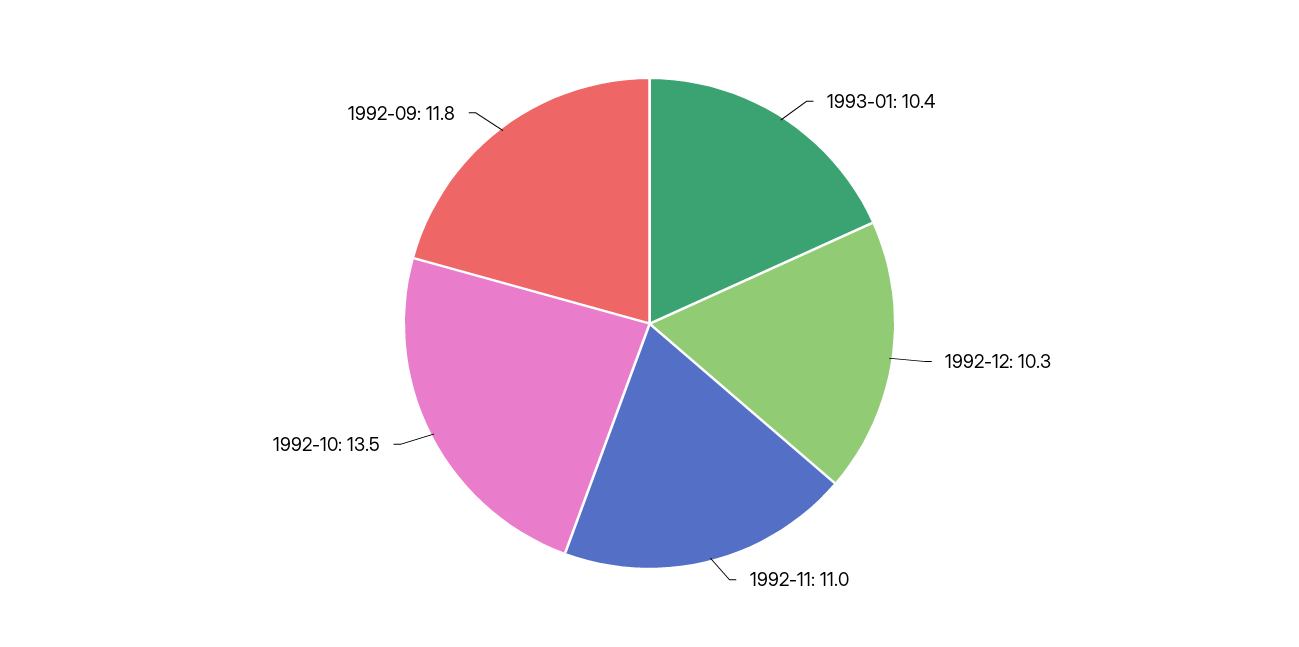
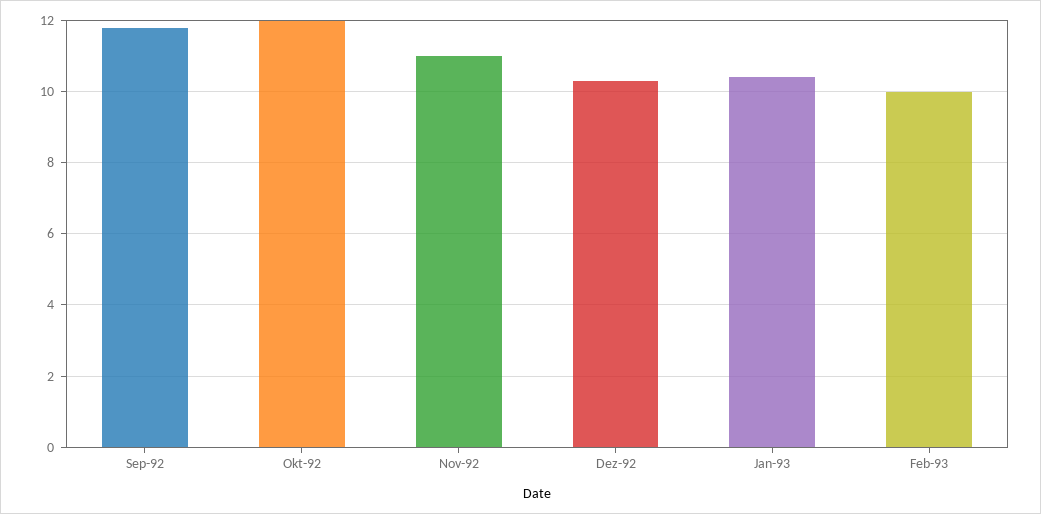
1992-10: 13.5 -> 12
Feb-93: none -> 10

